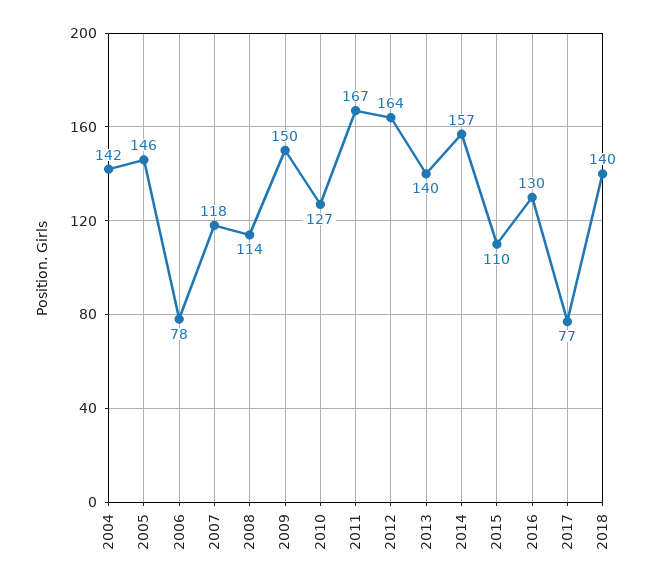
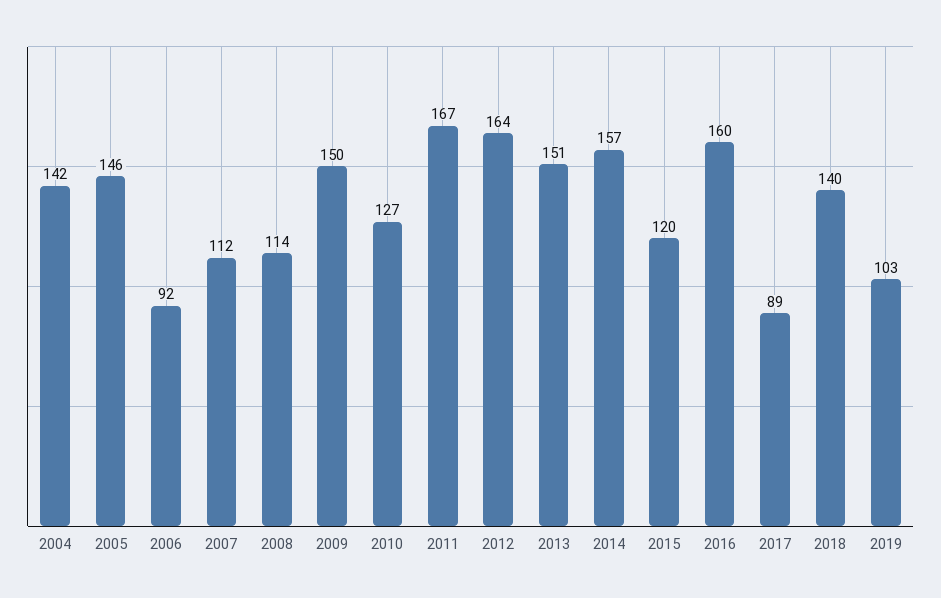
2006: 78 -> 92
2007: 118 -> 112
2013: 140 -> 151
2015: 110 -> 120
2016: 130 -> 160
2017: 77 -> 89
2019: none -> 103

